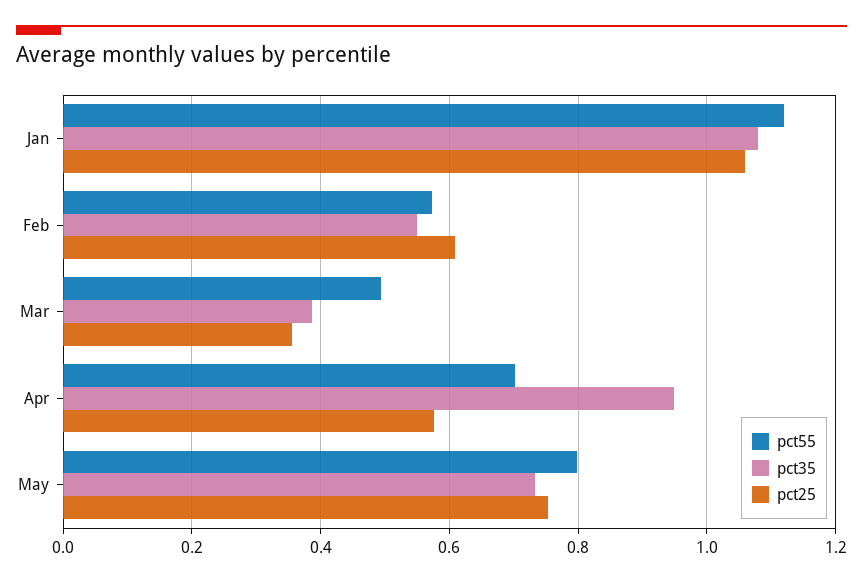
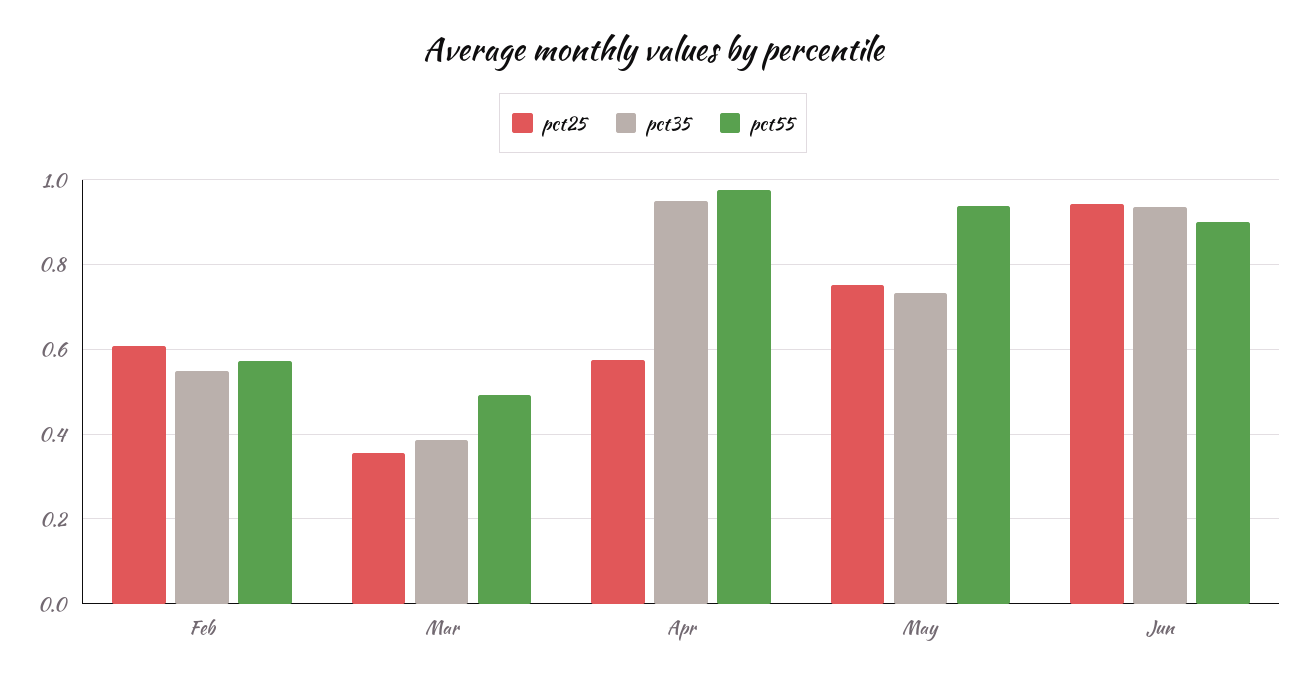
pct55, Jan: 1.12 -> none
pct35, Jan: 1.08 -> none
pct25, Jan: 1.06 -> none
pct55, Apr: 0.7 -> 0.98
pct55, May: 0.8 -> 0.94
pct25, Jun: none -> 0.94
pct35, Jun: none -> 0.94
pct55, Jun: none -> 0.9

